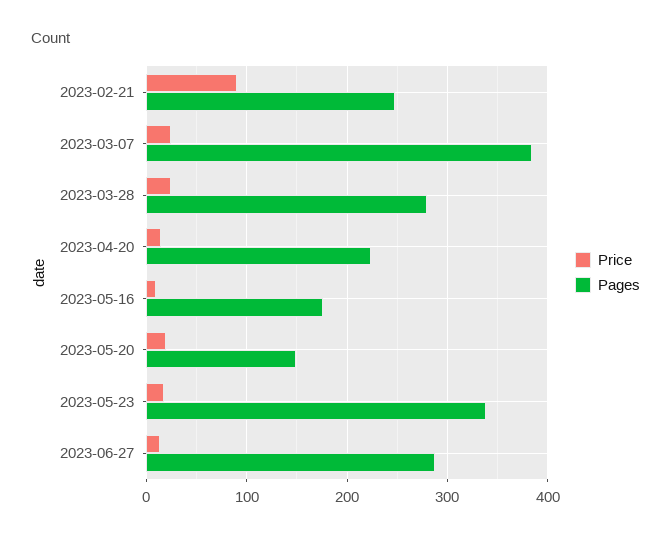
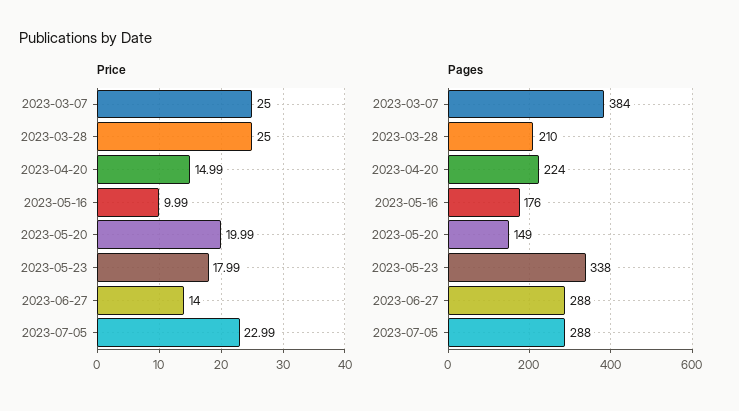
Price, 2023-02-21: 90 -> none
Pages, 2023-02-21: 250 -> none
Pages, 2023-03-28: 280 -> 210
Price, 2023-07-05: none -> 22.99
Pages, 2023-07-05: none -> 288

